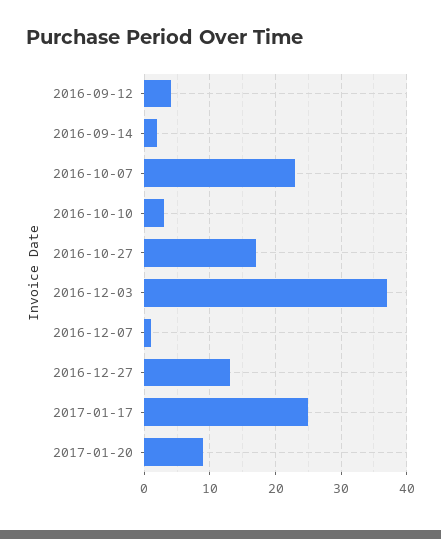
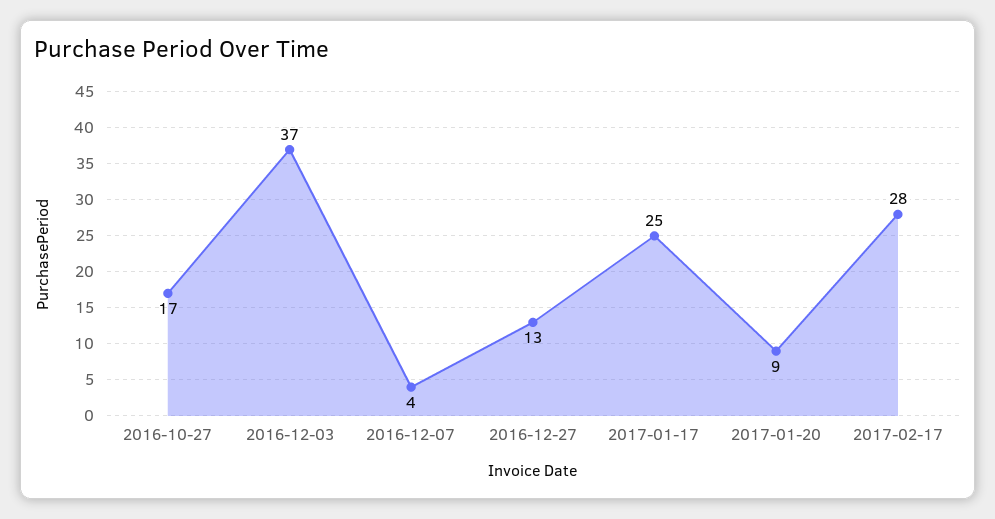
2016-09-12: 4 -> none
2016-09-14: 2 -> none
2016-10-07: 23 -> none
2016-10-10: 3 -> none
2016-12-07: 1 -> 4
2017-02-17: none -> 28

